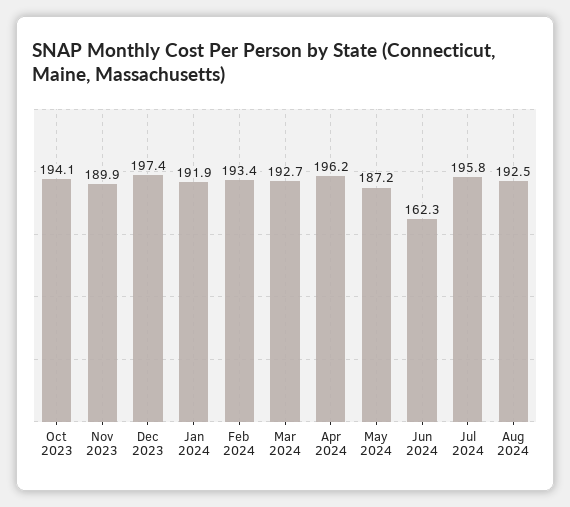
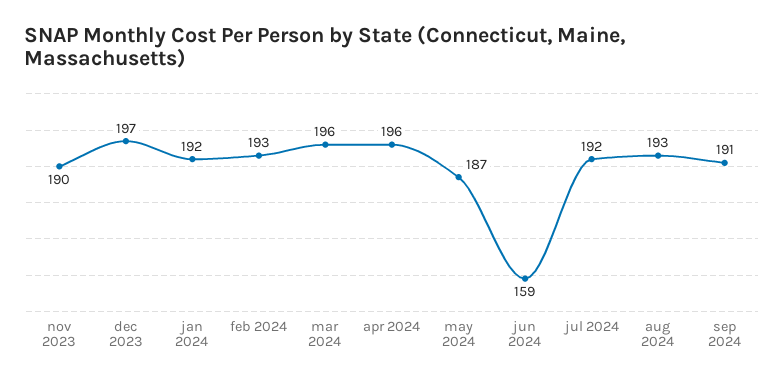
Oct 2023: 194.1 -> none
Mar 2024: 192.7 -> 196
Jun 2024: 162.3 -> 159
Jul 2024: 195.8 -> 192
sep 2024: none -> 191

